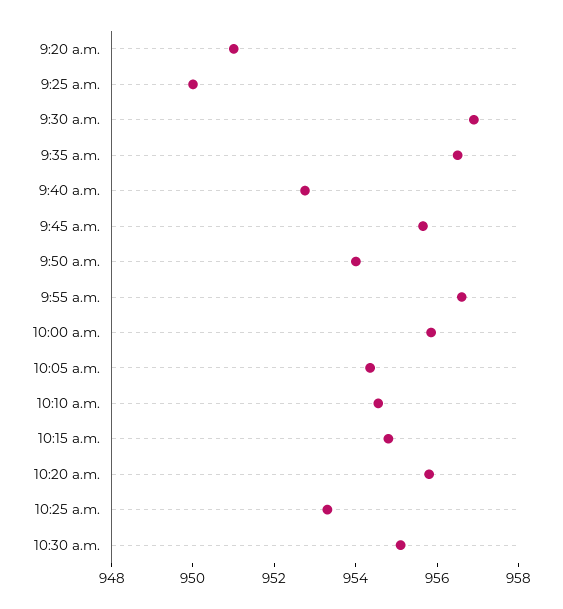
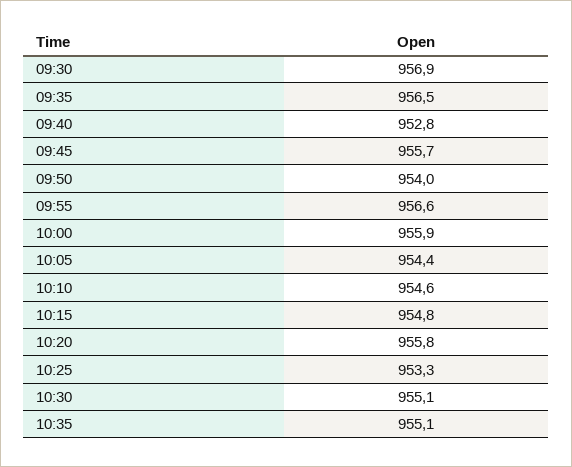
9:20 a.m.: 951 -> none
9:25 a.m.: 950 -> none
10:35: none -> 955.1

